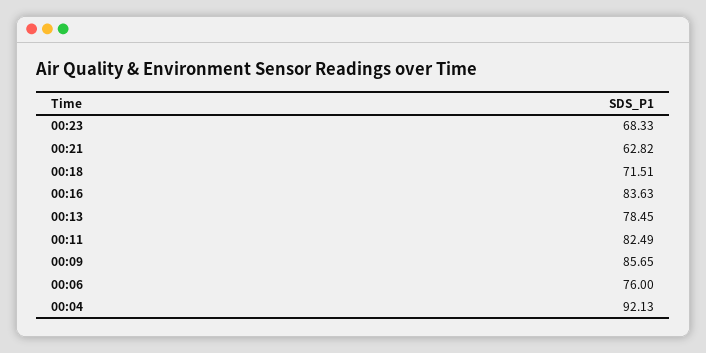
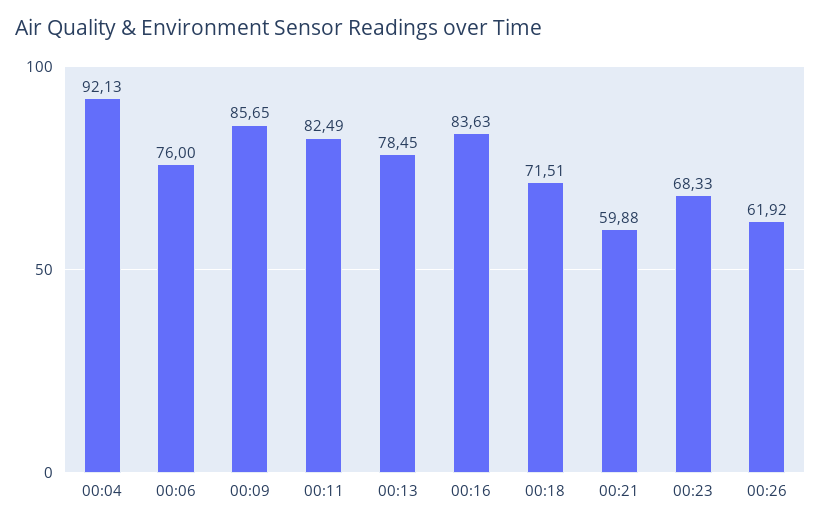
00:21: 62.82 -> 59.88
00:26: none -> 61.92

